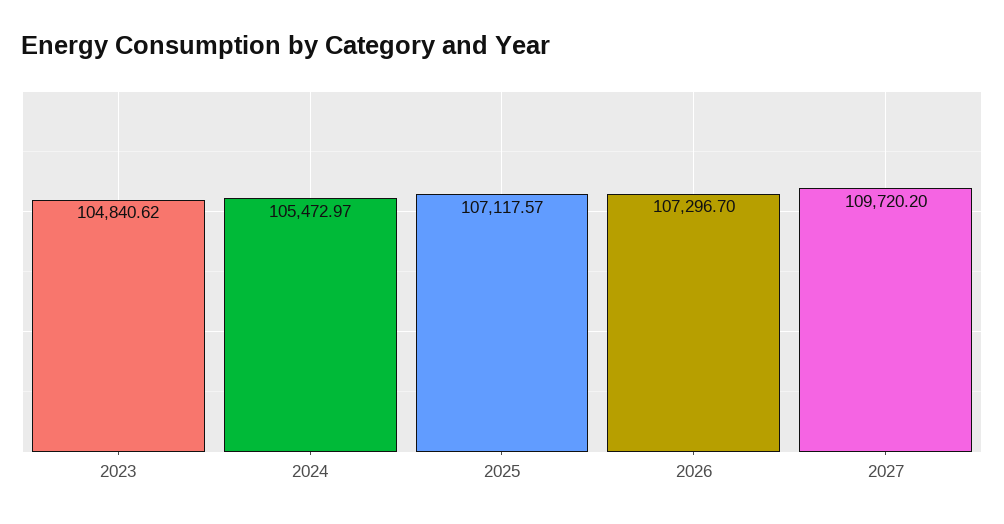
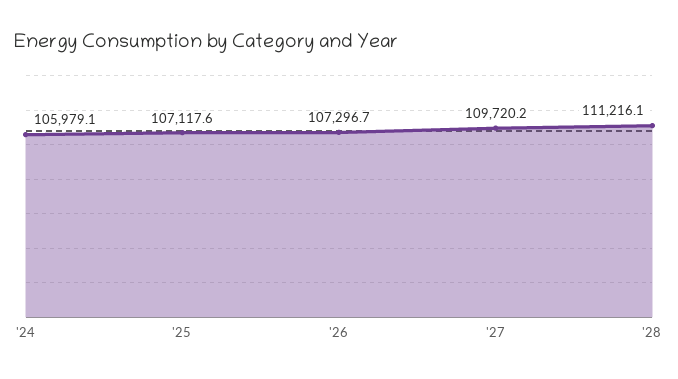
2023: 104840.62 -> none
2024: 105472.97 -> 105979.1
'28: none -> 111216.1

